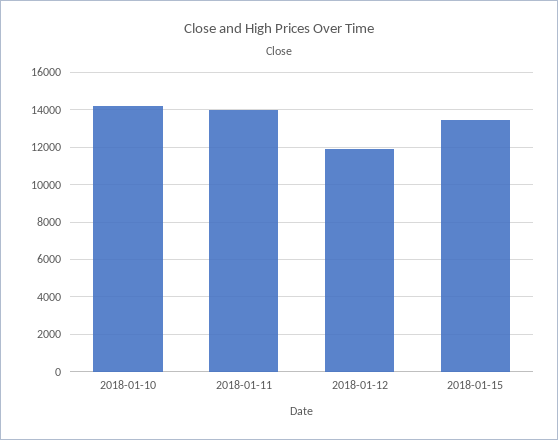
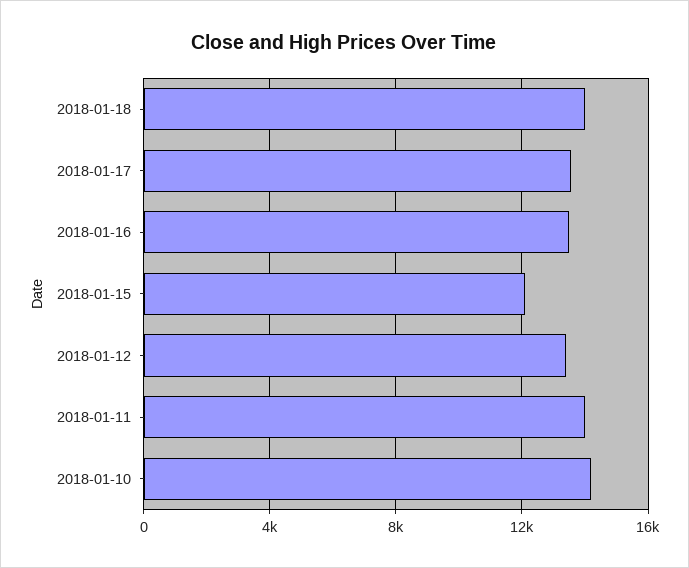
2018-01-12: 12000 -> 13500
2018-01-15: 13500 -> 12000
2018-01-18: none -> 14000
2018-01-17: none -> 13500
2018-01-16: none -> 13500

